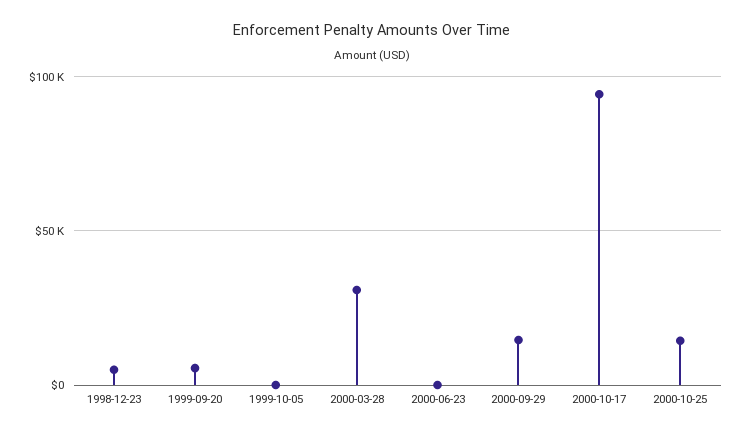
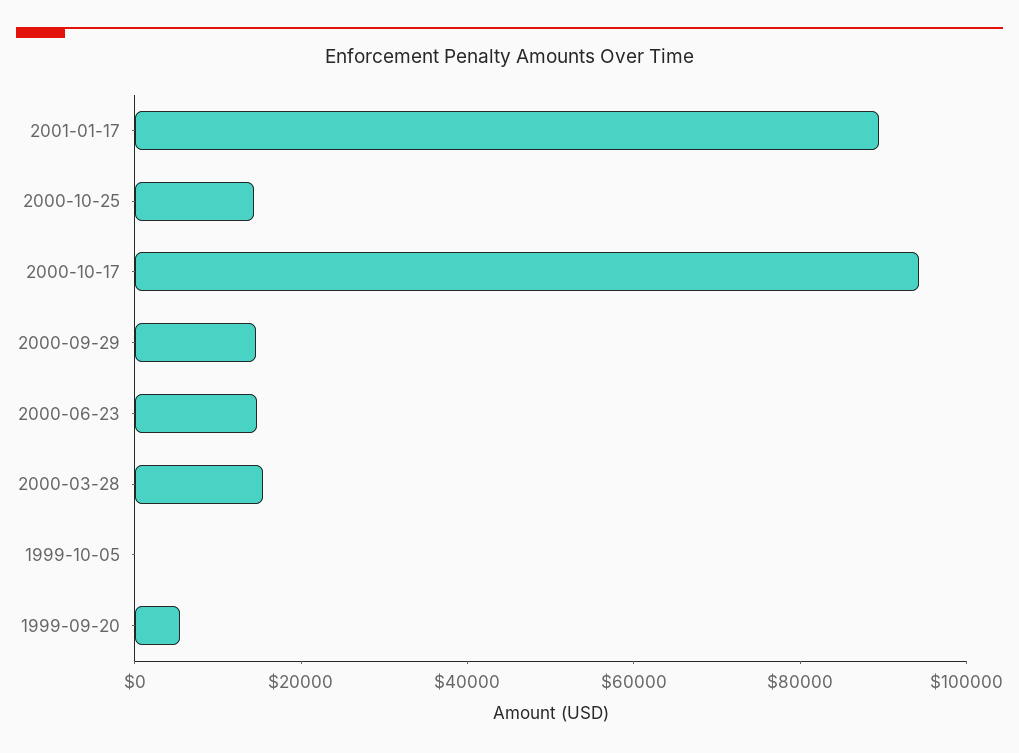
1998-12-23: 5000 -> none
2000-03-28: 30000 -> 15000
2000-06-23: 0 -> 15000
2001-01-17: none -> 90000

